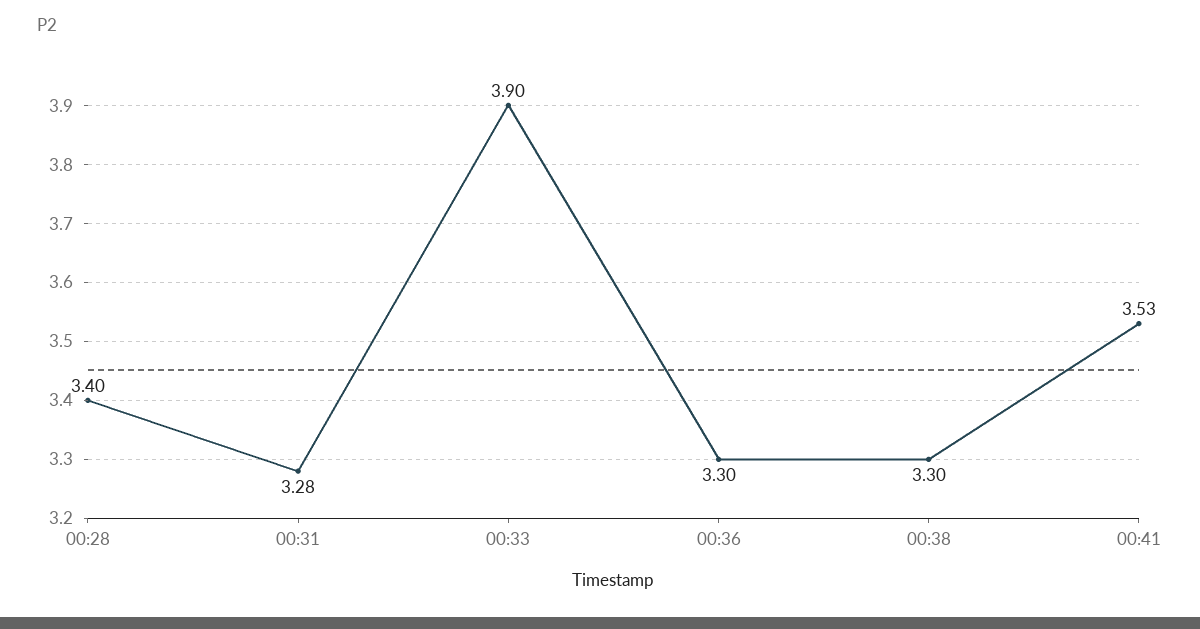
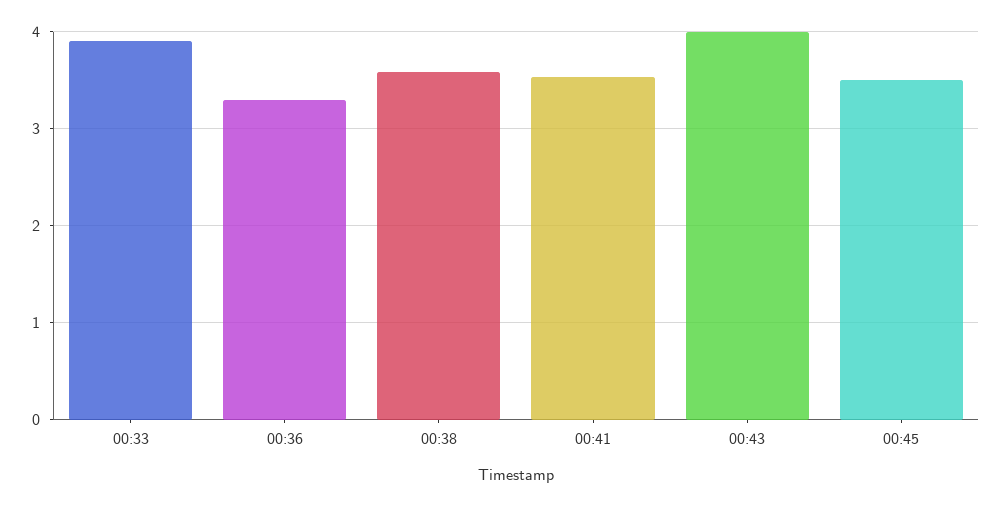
00:28: 3.4 -> none
00:31: 3.28 -> none
00:38: 3.3 -> 3.6
00:43: none -> 4
00:45: none -> 3.5

